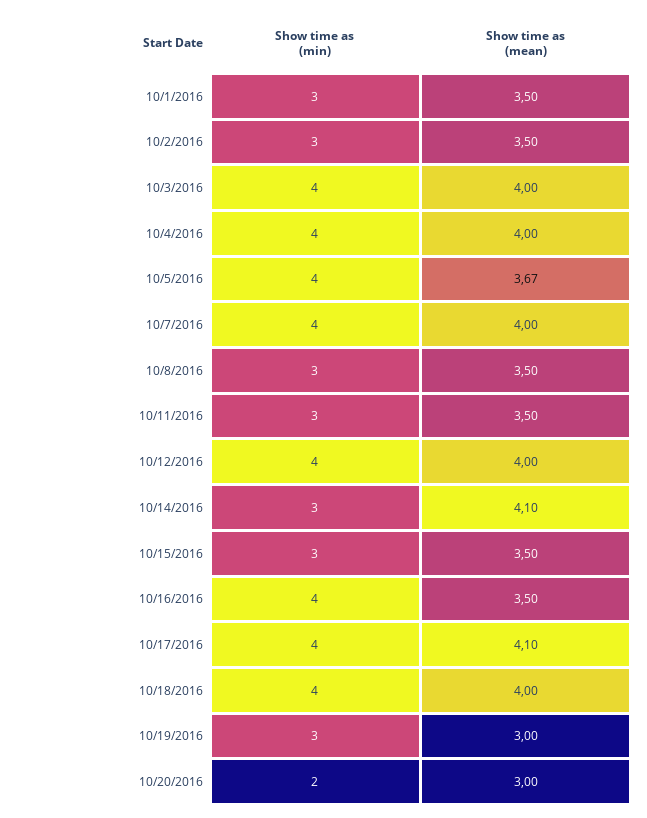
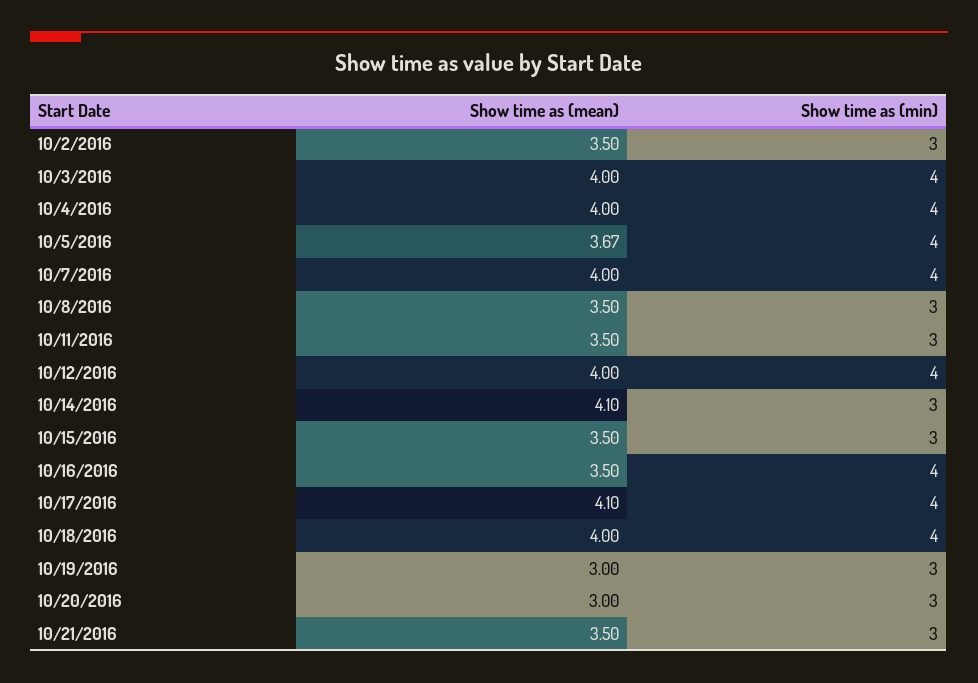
Show time as (min), 10/1/2016: 3 -> none
Show time as (mean), 10/1/2016: 3.5 -> none
Show time as (min), 10/20/2016: 2 -> 3
Show time as (mean), 10/21/2016: none -> 3.5
Show time as (min), 10/21/2016: none -> 3

